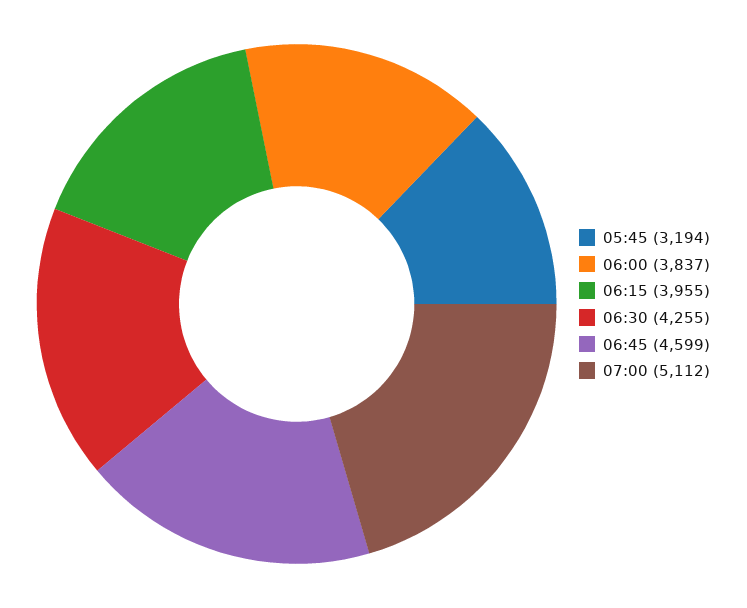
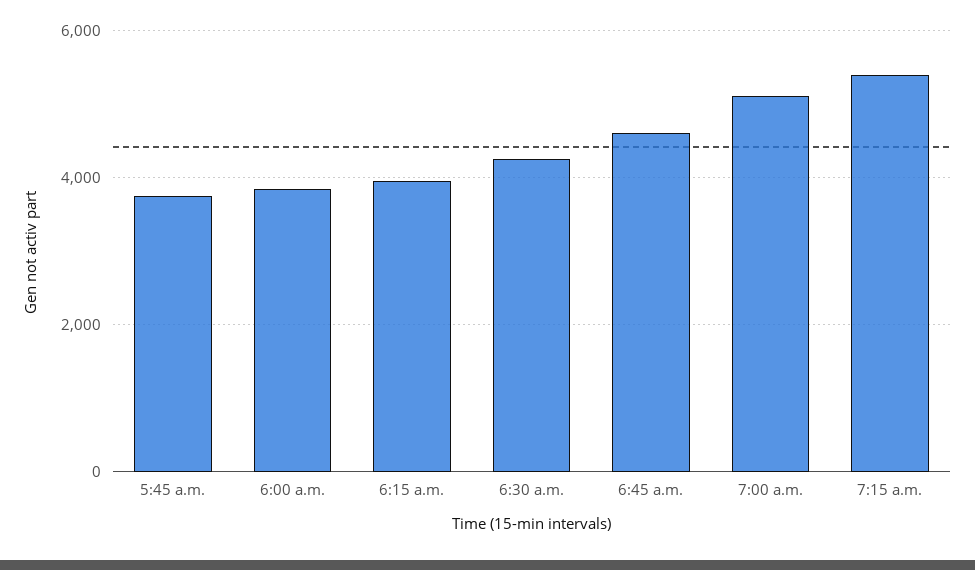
05:45: 3194 -> 3800
7:15 a.m.: none -> 5400

